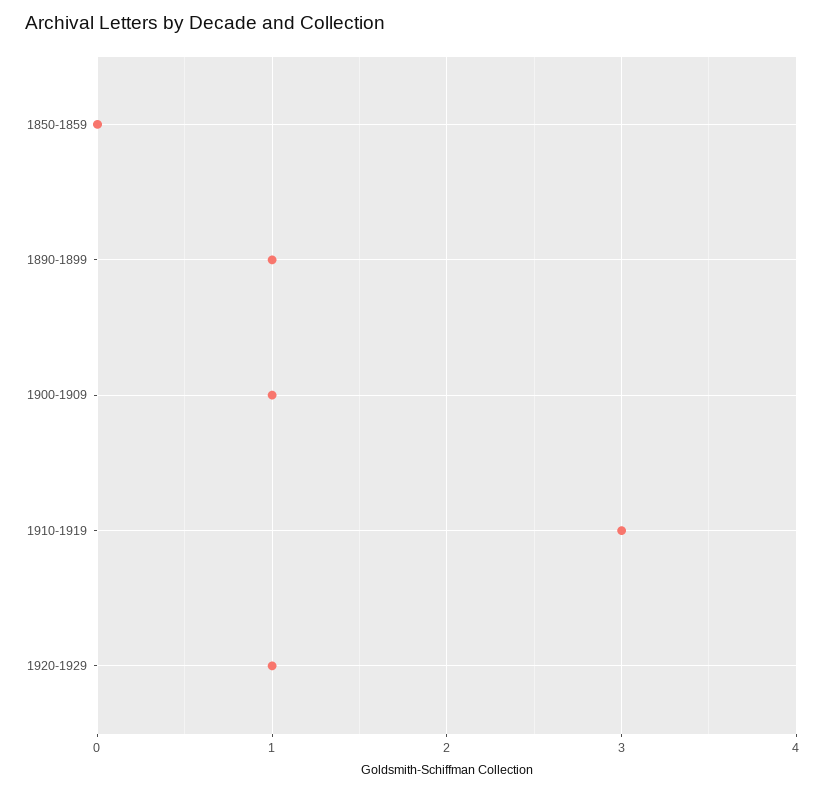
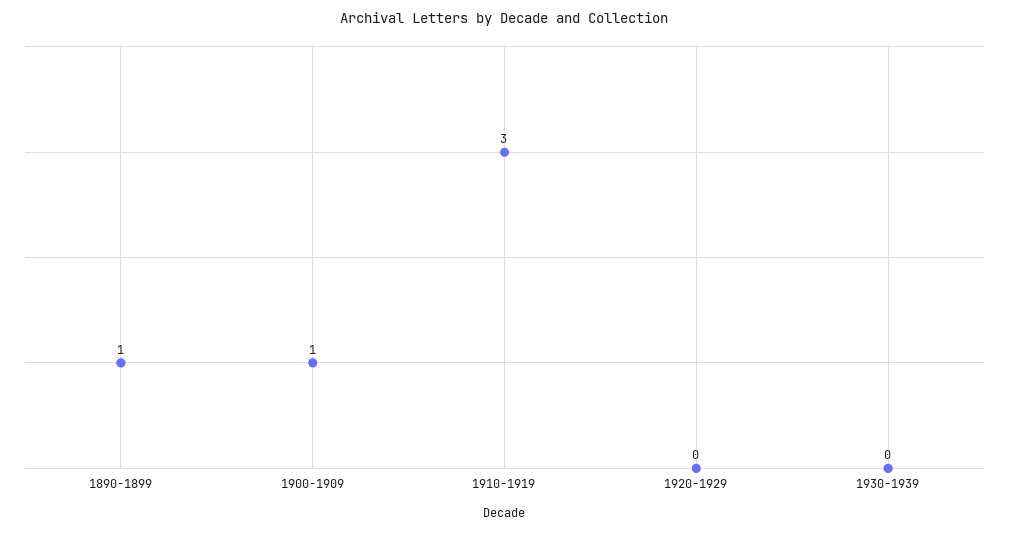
1850-1859: 0 -> none
1920-1929: 1 -> 0
1930-1939: none -> 0

